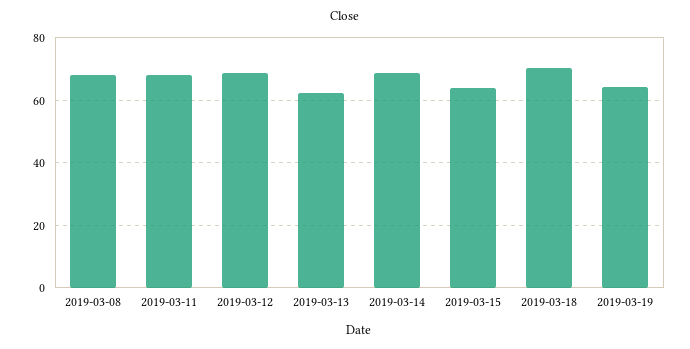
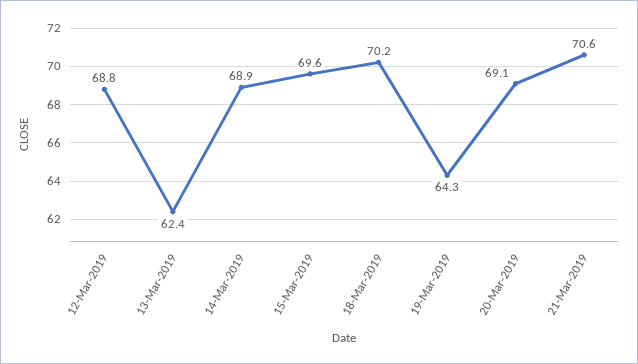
2019-03-08: 68 -> none
2019-03-11: 68 -> none
2019-03-15: 64 -> 69.6
20-Mar-2019: none -> 69.1
21-Mar-2019: none -> 70.6

